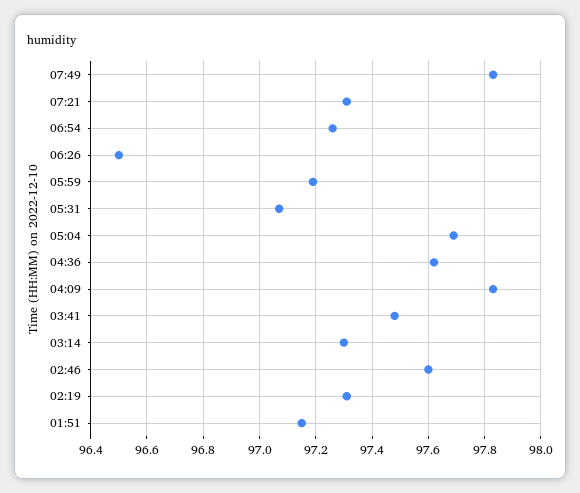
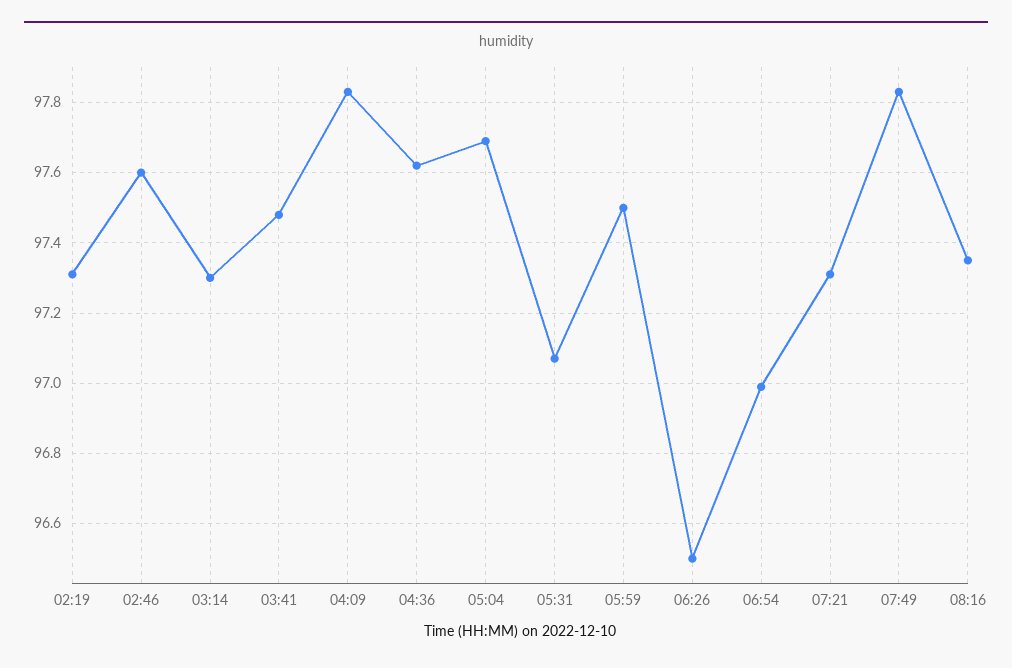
06:54: 97.25 -> 97
05:59: 97.2 -> 97.5
01:51: 97.15 -> none
08:16: none -> 97.35

